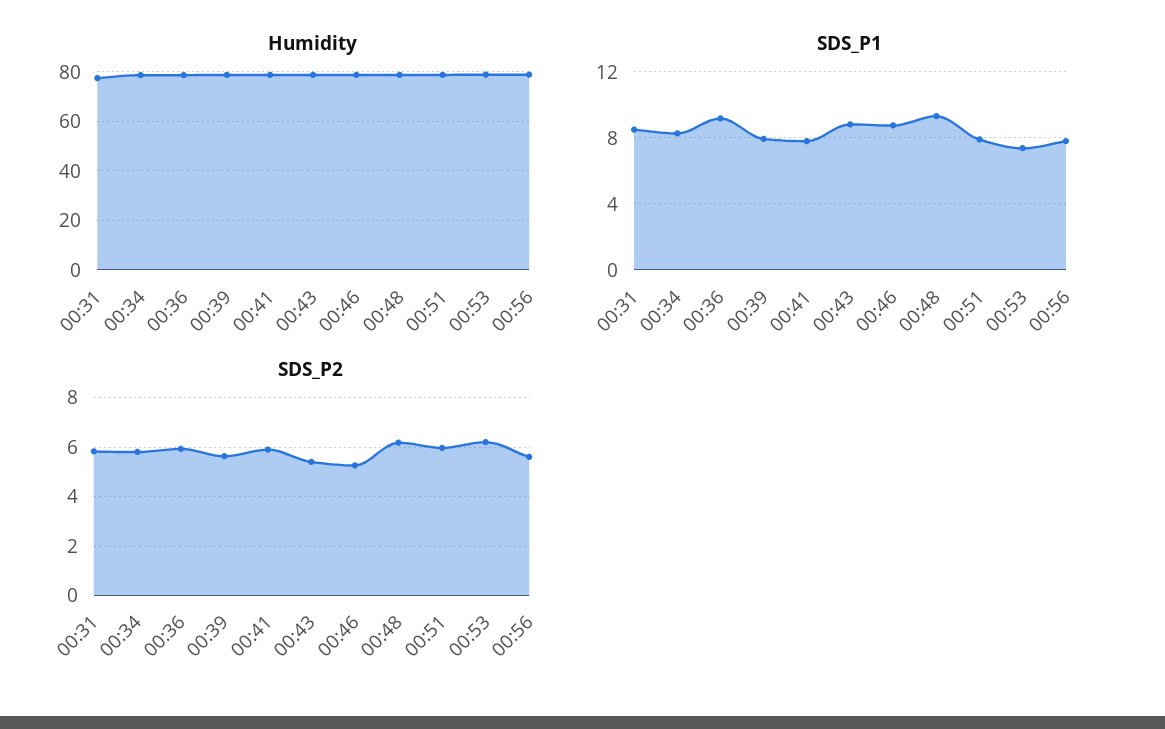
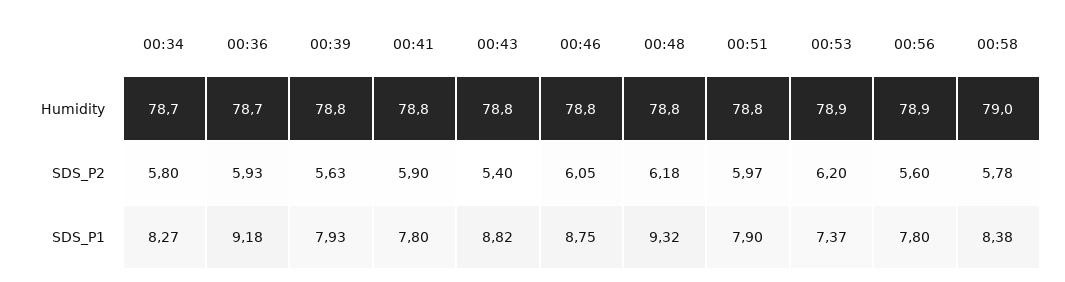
Humidity, 00:31: 77.5 -> none
SDS_P1, 00:31: 8.5 -> none
SDS_P2, 00:31: 5.75 -> none
SDS_P2, 00:46: 5.25 -> 6.05
Humidity, 00:58: none -> 79
SDS_P2, 00:58: none -> 5.78
SDS_P1, 00:58: none -> 8.38

